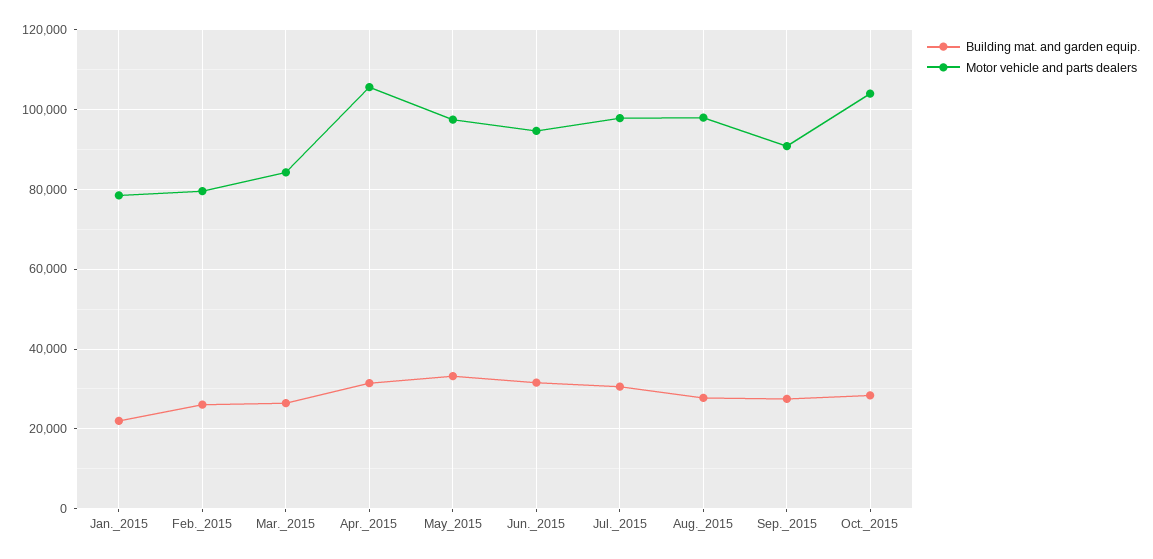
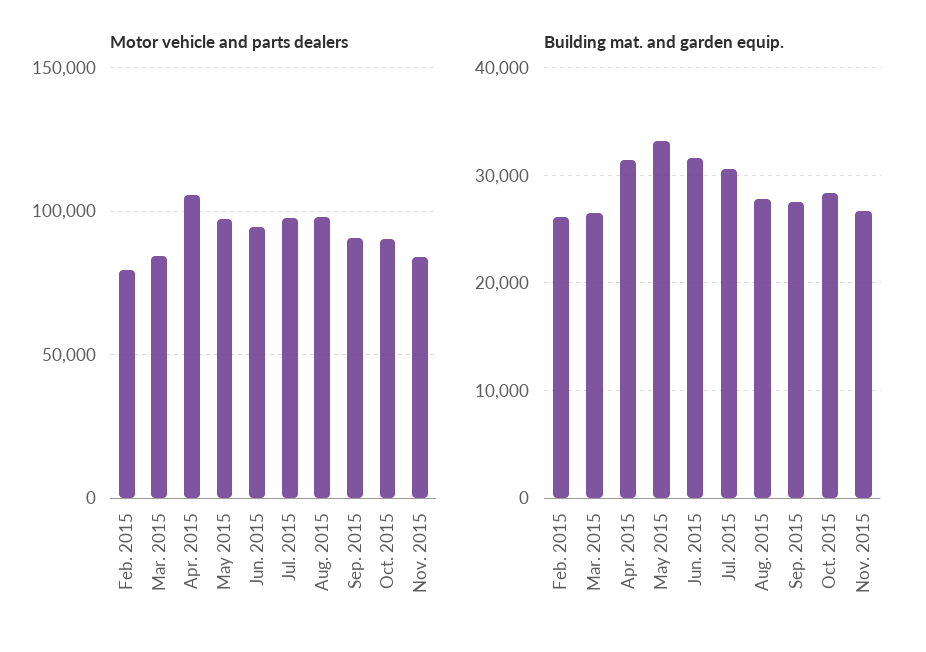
Building mat. and garden equip., Jan._2015: 22000 -> none
Motor vehicle and parts dealers, Jan._2015: 78000 -> none
Motor vehicle and parts dealers, Oct._2015: 104000 -> 90000
Motor vehicle and parts dealers, Nov. 2015: none -> 85000
Building mat. and garden equip., Nov. 2015: none -> 27000

